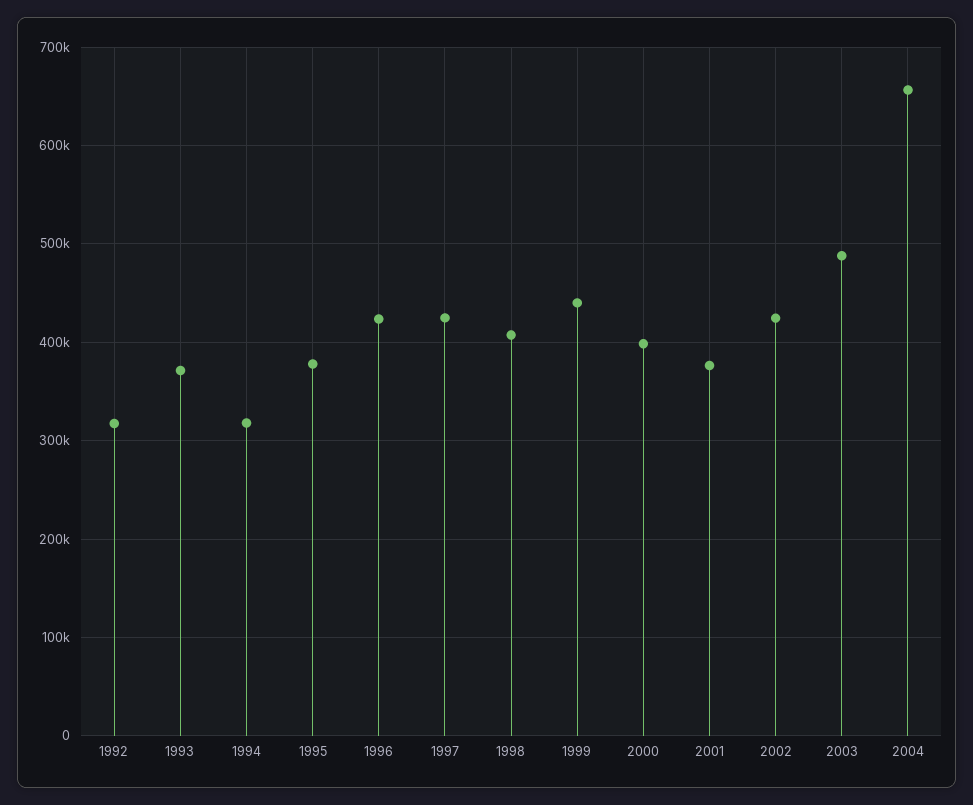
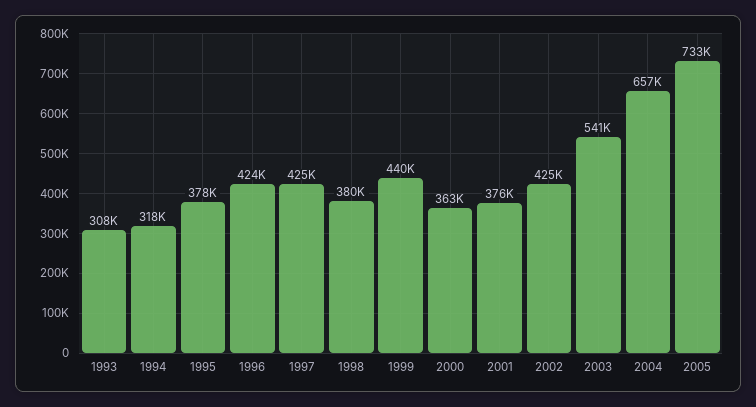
1992: 320000 -> none
1993: 370000 -> 308000
1998: 410000 -> 380000
2000: 400000 -> 363000
2003: 490000 -> 541000
2005: none -> 733000

